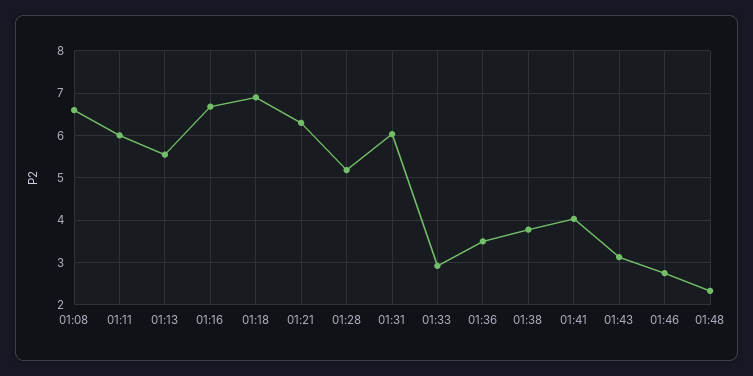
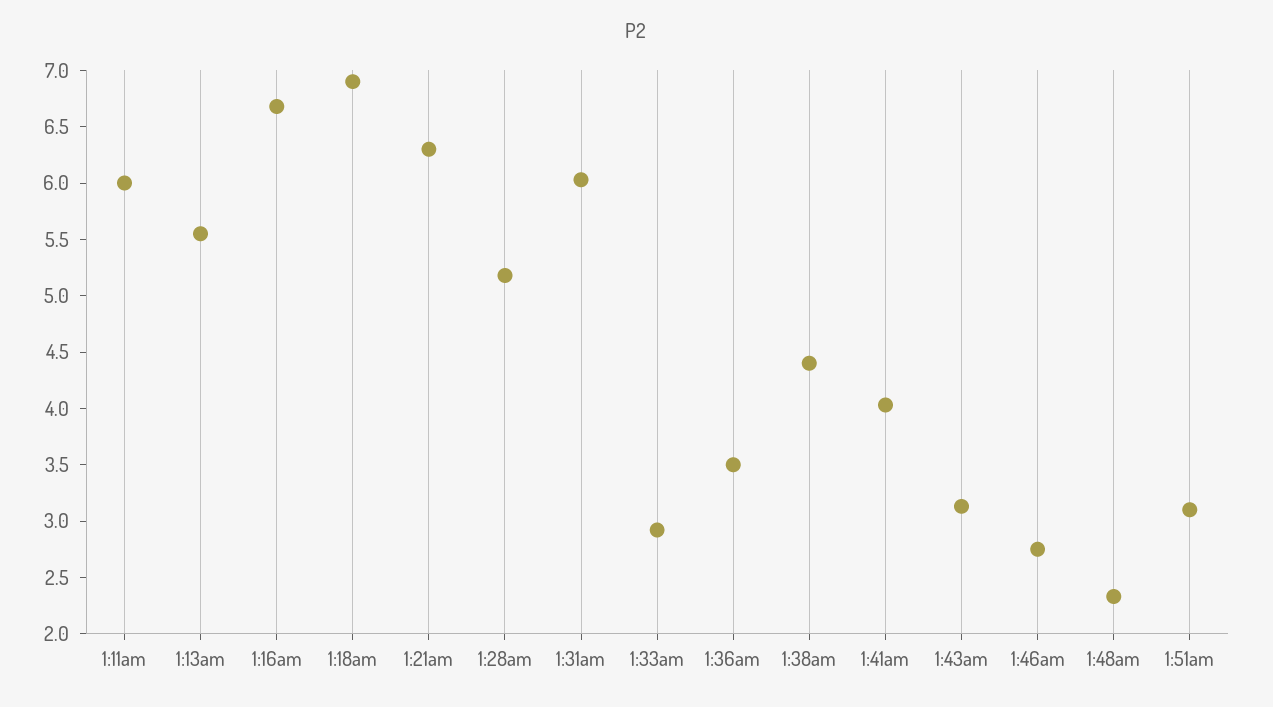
01:08: 6.6 -> none
01:38: 3.8 -> 4.4
1:51am: none -> 3.1

